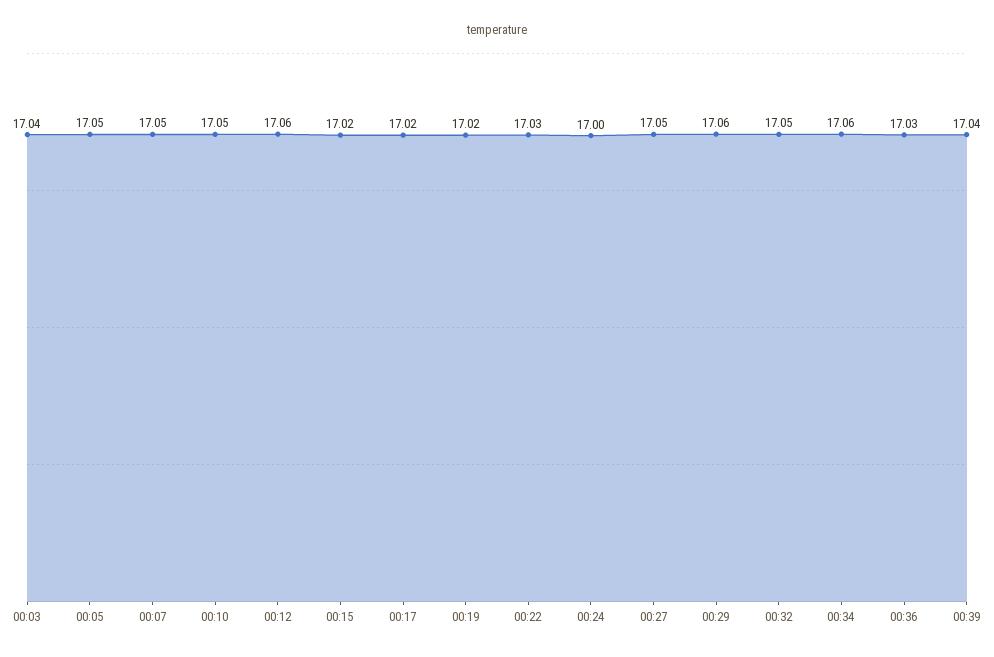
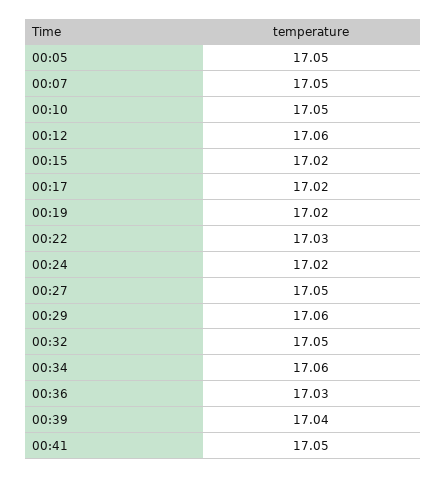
00:03: 17.04 -> none
00:24: 17 -> 17.02
00:41: none -> 17.05

